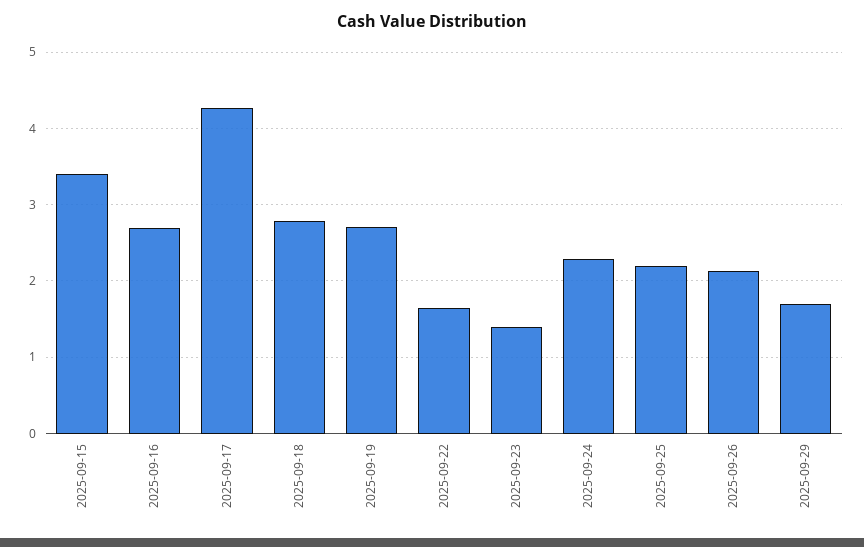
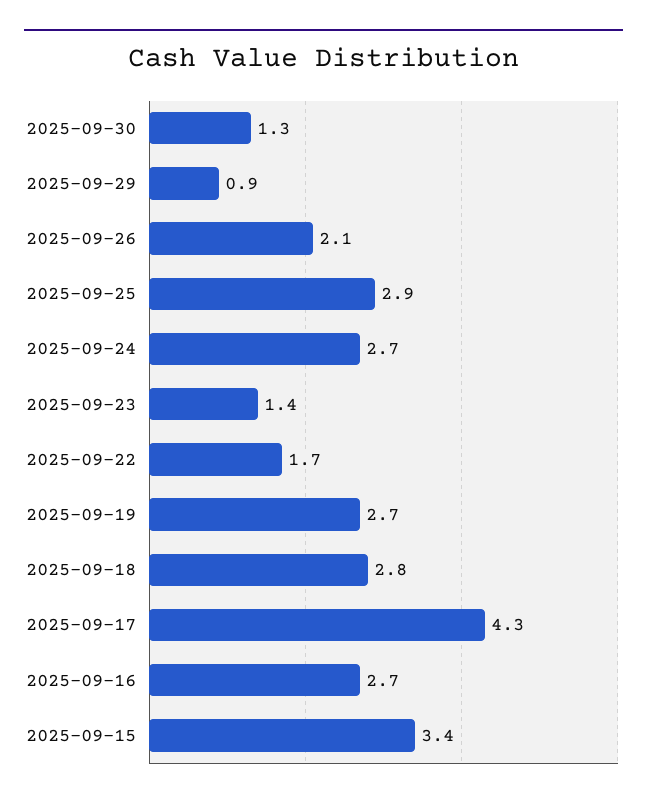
2025-09-24: 2.3 -> 2.7
2025-09-25: 2.2 -> 2.9
2025-09-29: 1.7 -> 0.9
2025-09-30: none -> 1.3

